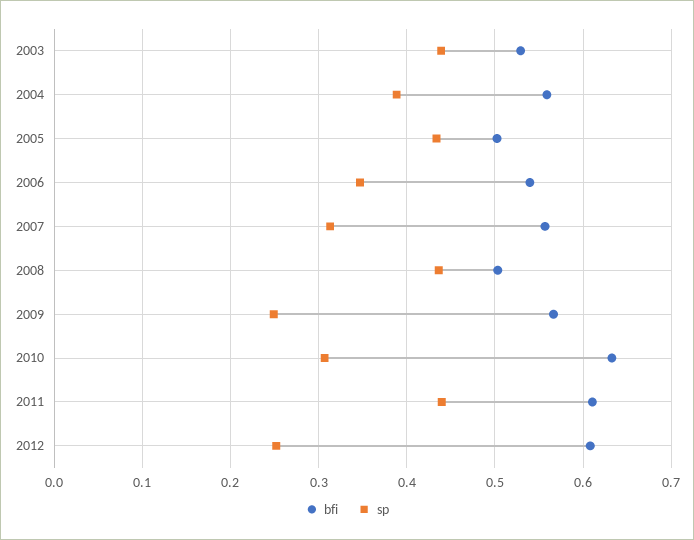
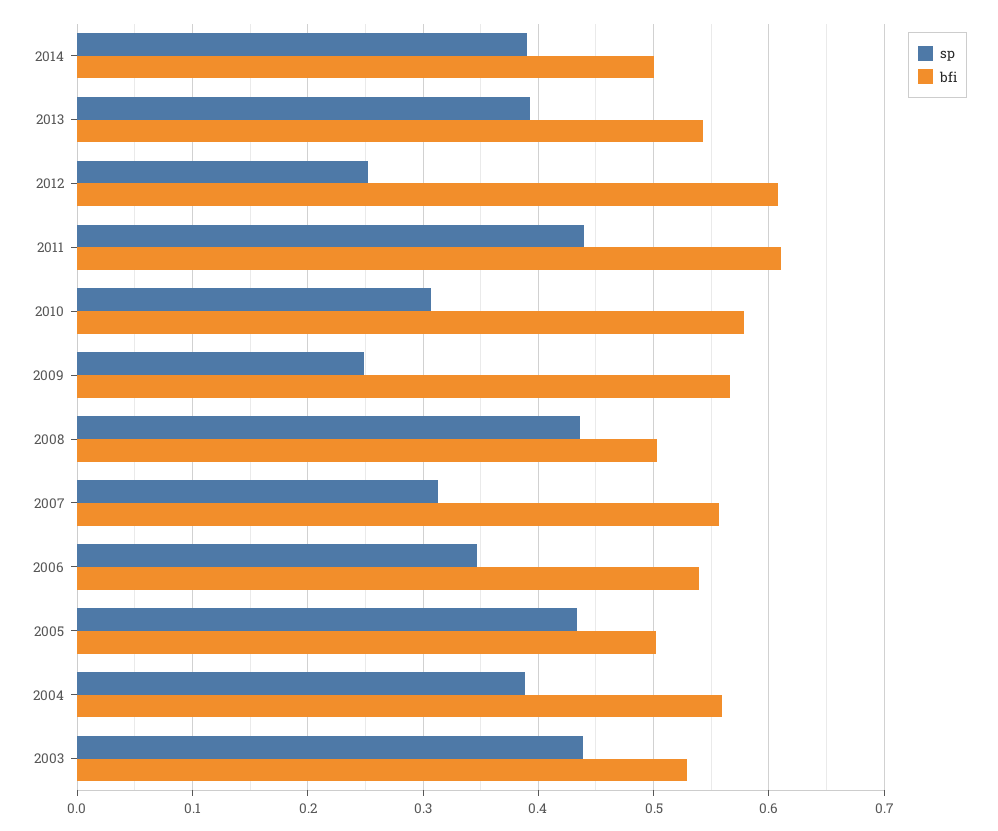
bfi, 2010: 0.63 -> 0.58
sp, 2014: none -> 0.39
bfi, 2014: none -> 0.5
sp, 2013: none -> 0.39
bfi, 2013: none -> 0.54

